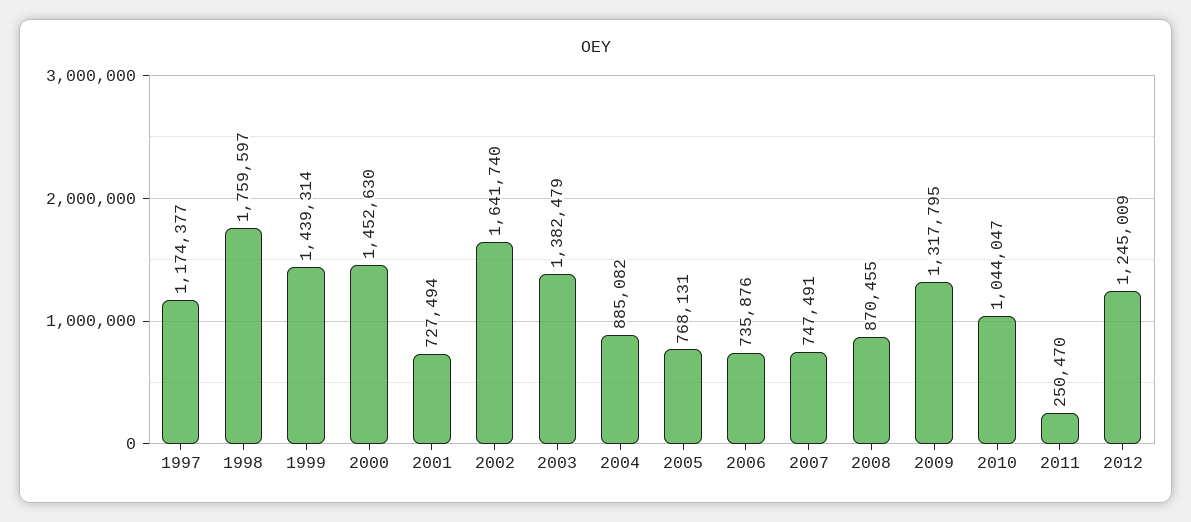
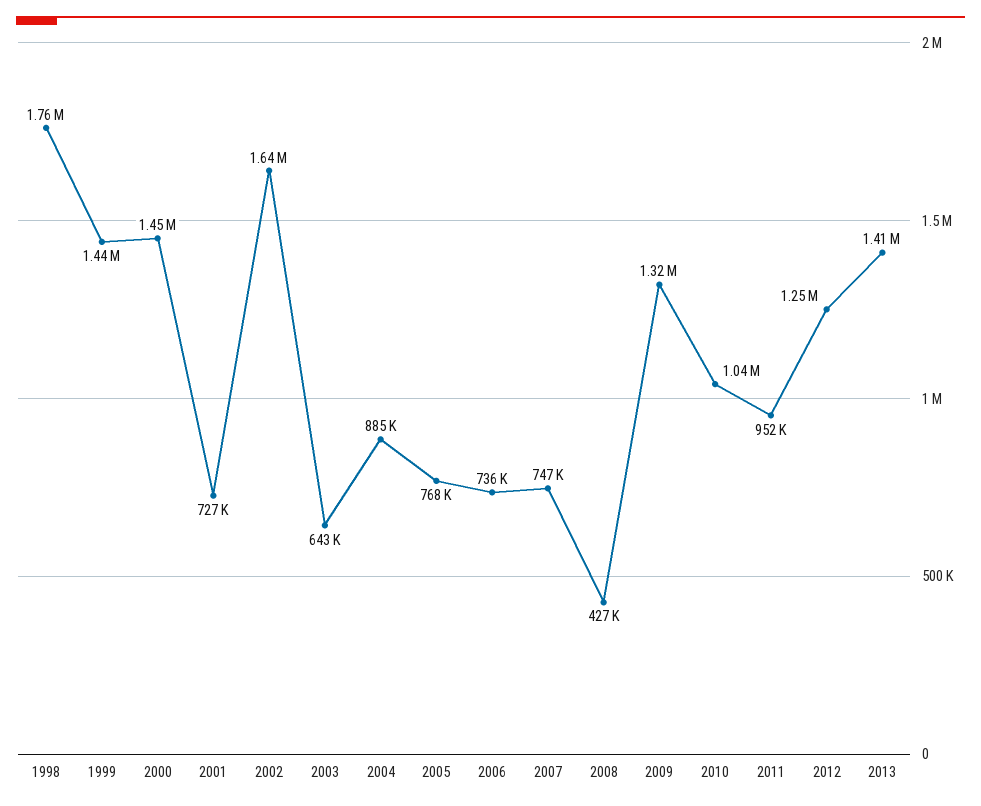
1997: 1174377 -> none
2003: 1382479 -> 643000
2008: 870455 -> 427000
2011: 250470 -> 952000
2013: none -> 1410000

